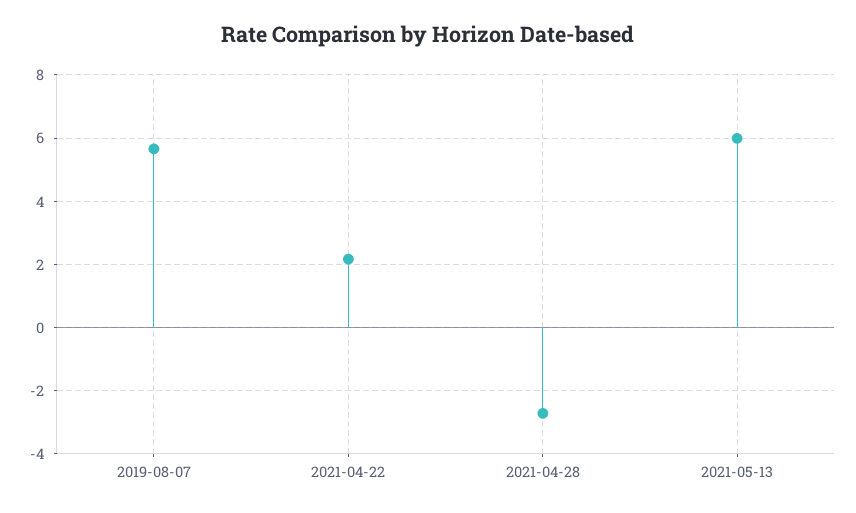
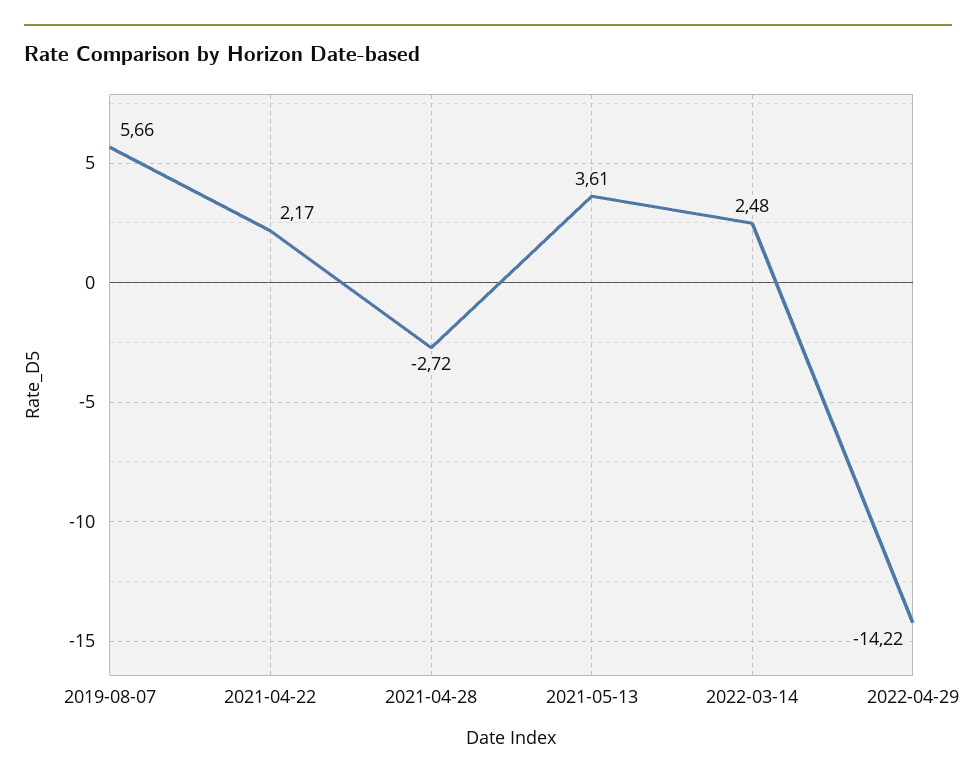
2021-05-13: 6 -> 3.61
2022-03-14: none -> 2.48
2022-04-29: none -> -14.22

